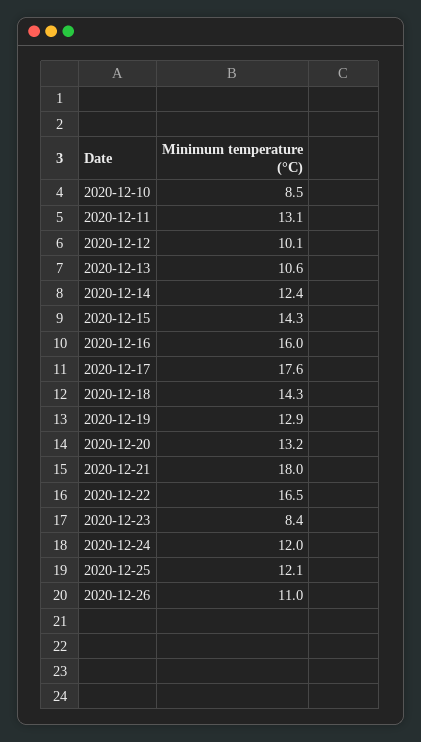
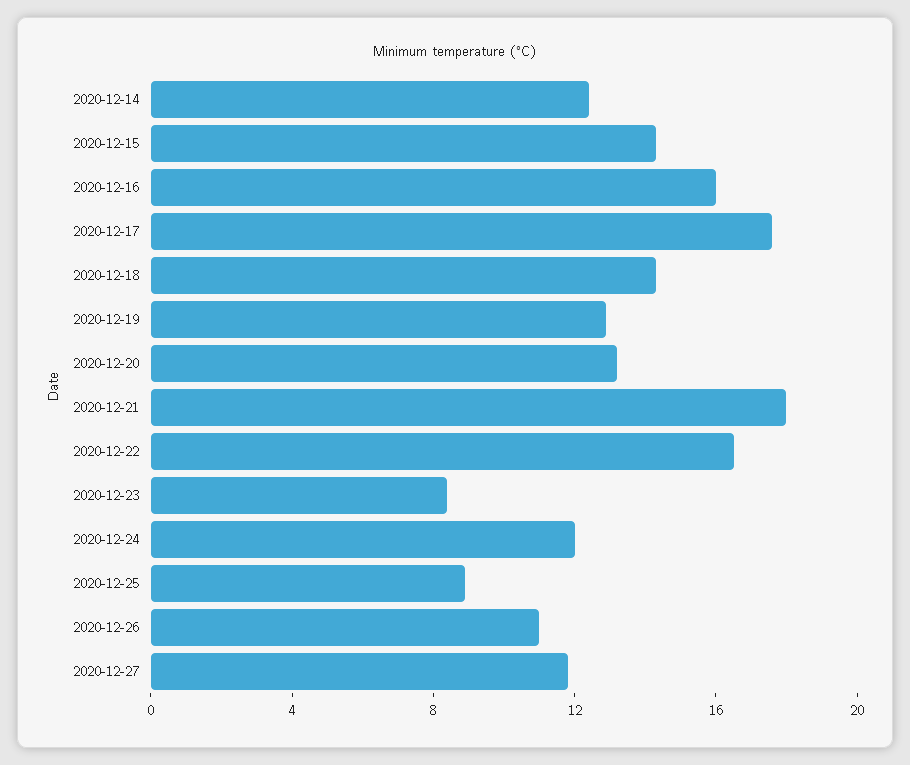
2020-12-10: 8.5 -> none
2020-12-11: 13.1 -> none
2020-12-12: 10.1 -> none
2020-12-13: 10.6 -> none
2020-12-25: 12.1 -> 9
2020-12-27: none -> 12

